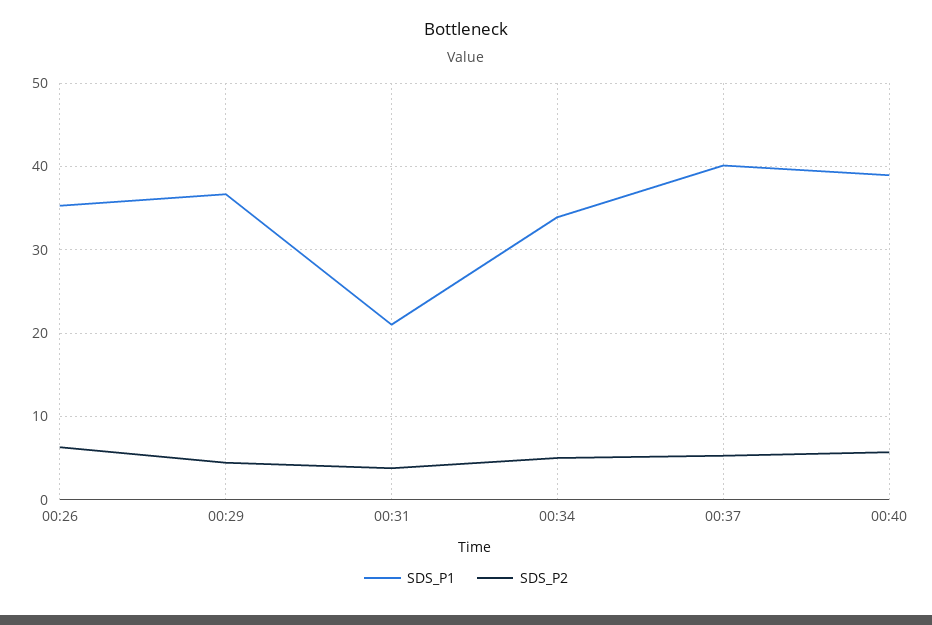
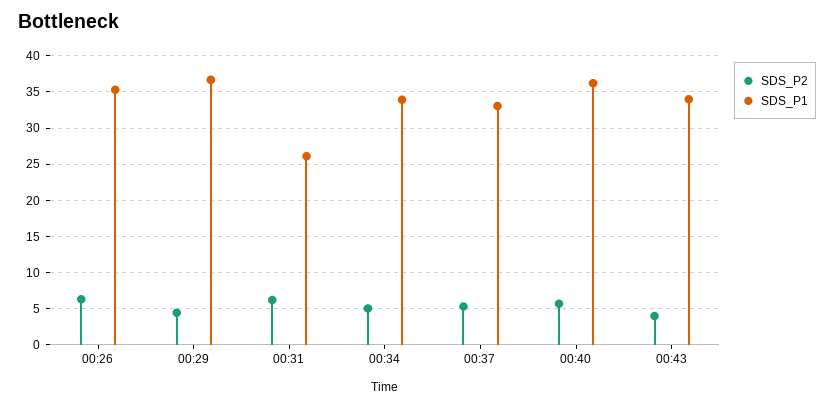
SDS_P1, 00:31: 21 -> 26
SDS_P2, 00:31: 4 -> 6
SDS_P1, 00:37: 40 -> 33
SDS_P1, 00:40: 39 -> 36
SDS_P2, 00:43: none -> 4
SDS_P1, 00:43: none -> 34

